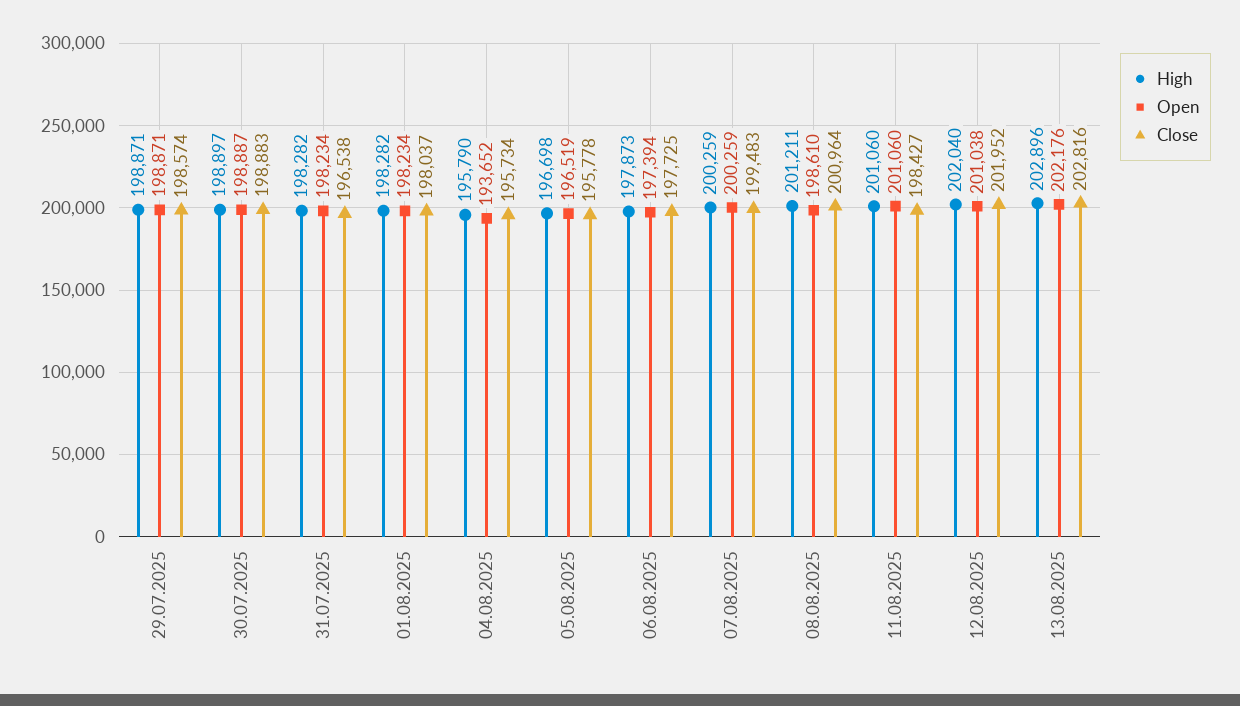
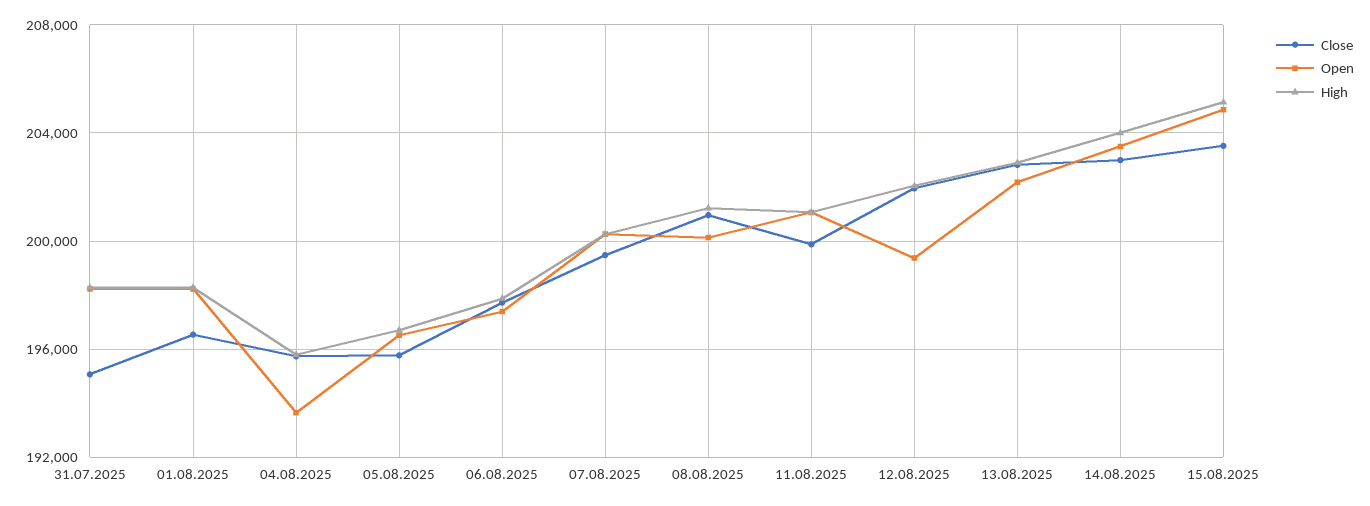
High, 29.07.2025: 198871 -> none
Open, 29.07.2025: 198871 -> none
Close, 29.07.2025: 198574 -> none
High, 30.07.2025: 198897 -> none
Open, 30.07.2025: 198887 -> none
Close, 30.07.2025: 198883 -> none
Close, 31.07.2025: 196538 -> 195000
Close, 01.08.2025: 198037 -> 196500
Open, 08.08.2025: 198610 -> 200000
Close, 11.08.2025: 198427 -> 200000
Open, 12.08.2025: 201038 -> 199500
Close, 14.08.2025: none -> 203000
Open, 14.08.2025: none -> 203500
High, 14.08.2025: none -> 204000
Close, 15.08.2025: none -> 203500
Open, 15.08.2025: none -> 205000
High, 15.08.2025: none -> 205000

